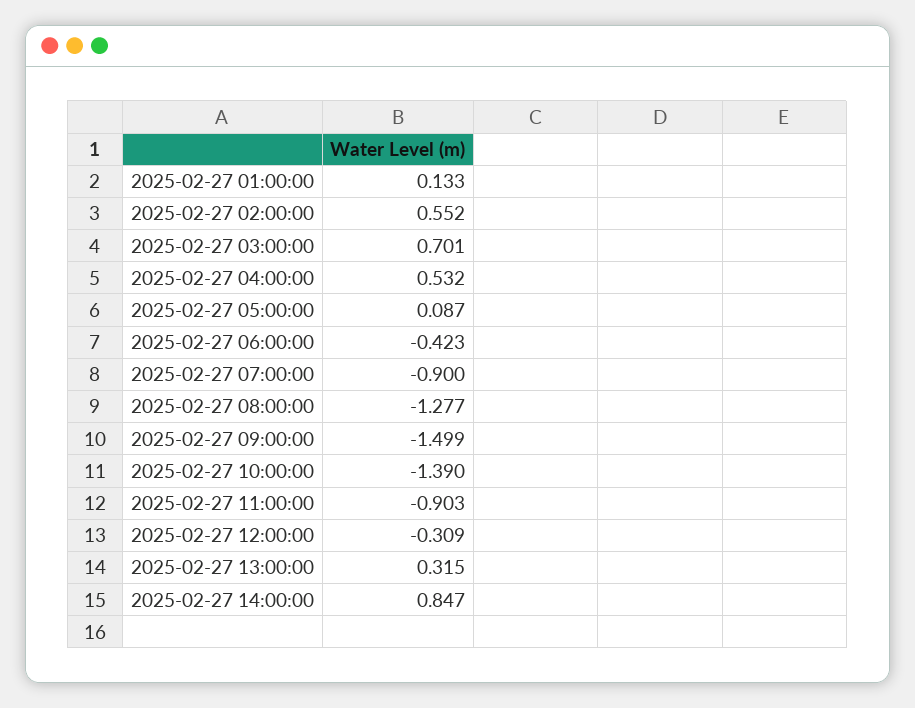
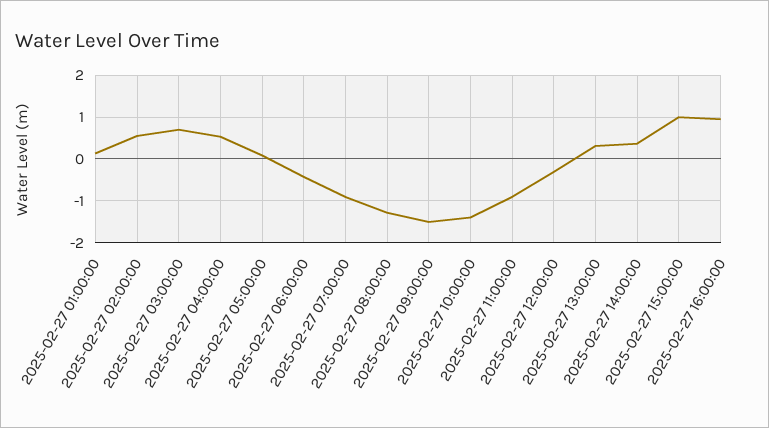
2025-02-27 14:00:00: 0.847 -> 0.4
2025-02-27 15:00:00: none -> 1
2025-02-27 16:00:00: none -> 1

